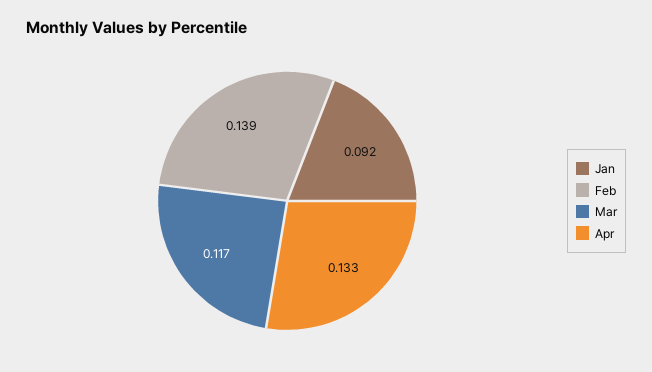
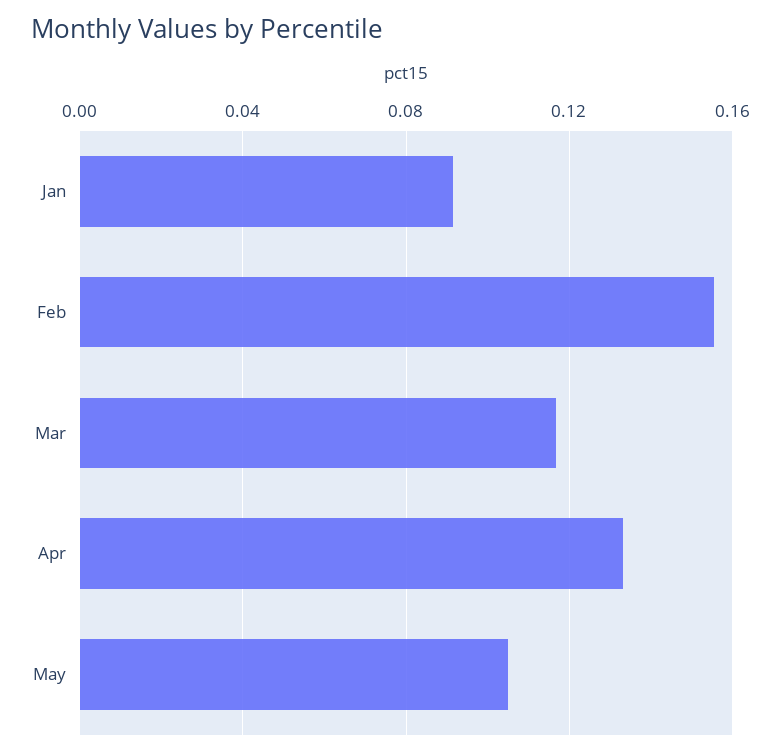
Feb: 0.139 -> 0.155
May: none -> 0.105

